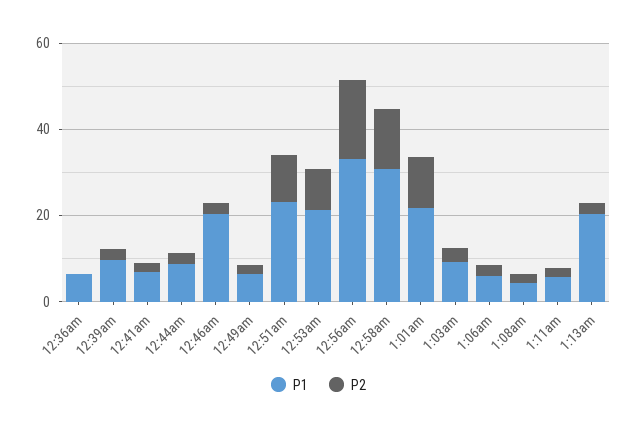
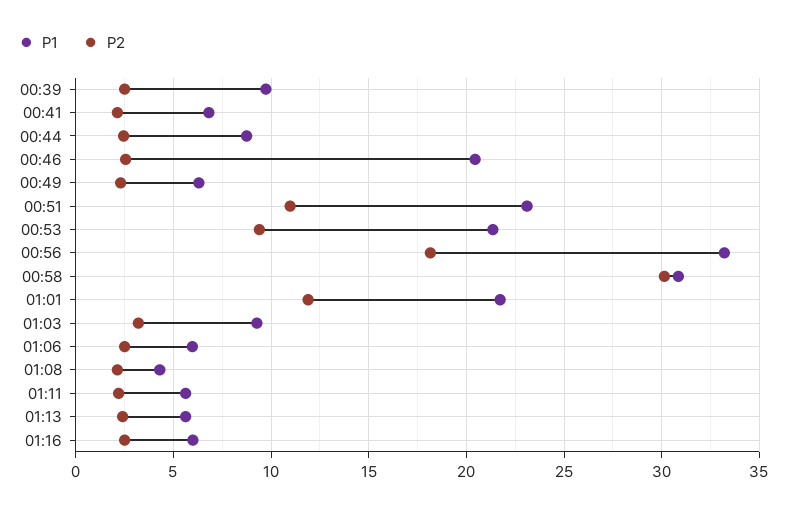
P1, 12:36am: 5 -> none
P2, 12:36am: 0 -> none
P2, 12:58am: 15 -> 30
P1, 1:13am: 20 -> 5.5
P1, 01:16: none -> 6
P2, 01:16: none -> 2.5

